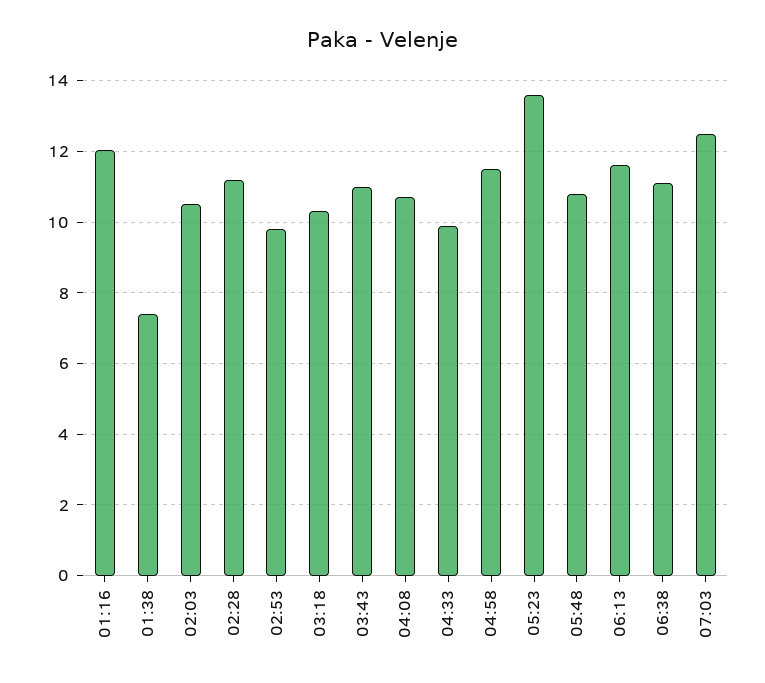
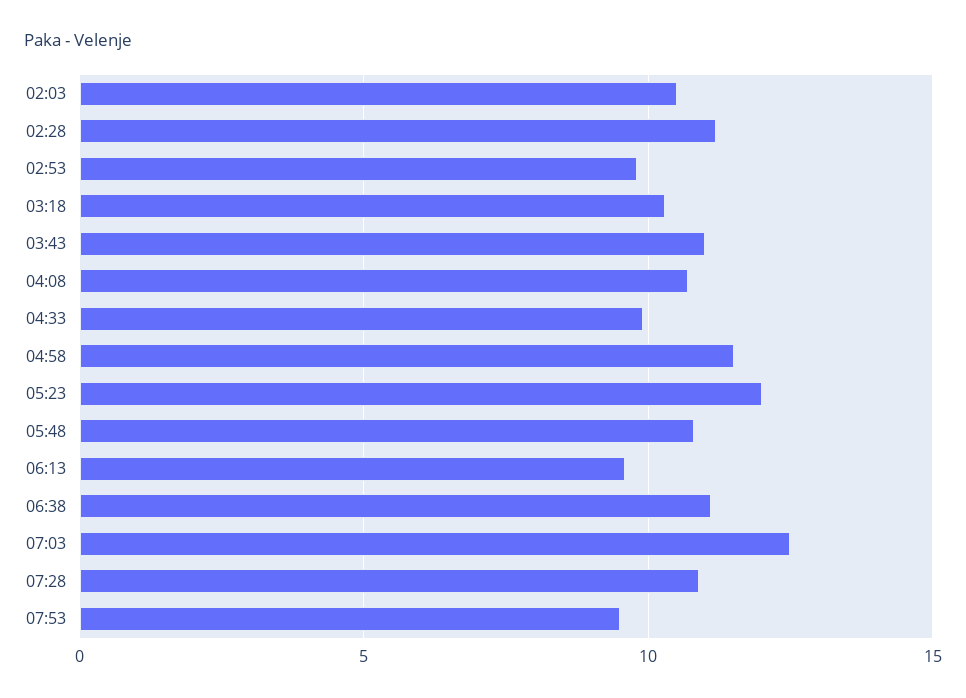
01:16: 12 -> none
01:38: 7.4 -> none
05:23: 13.6 -> 12
06:13: 11.6 -> 9.5
07:28: none -> 11
07:53: none -> 9.5

